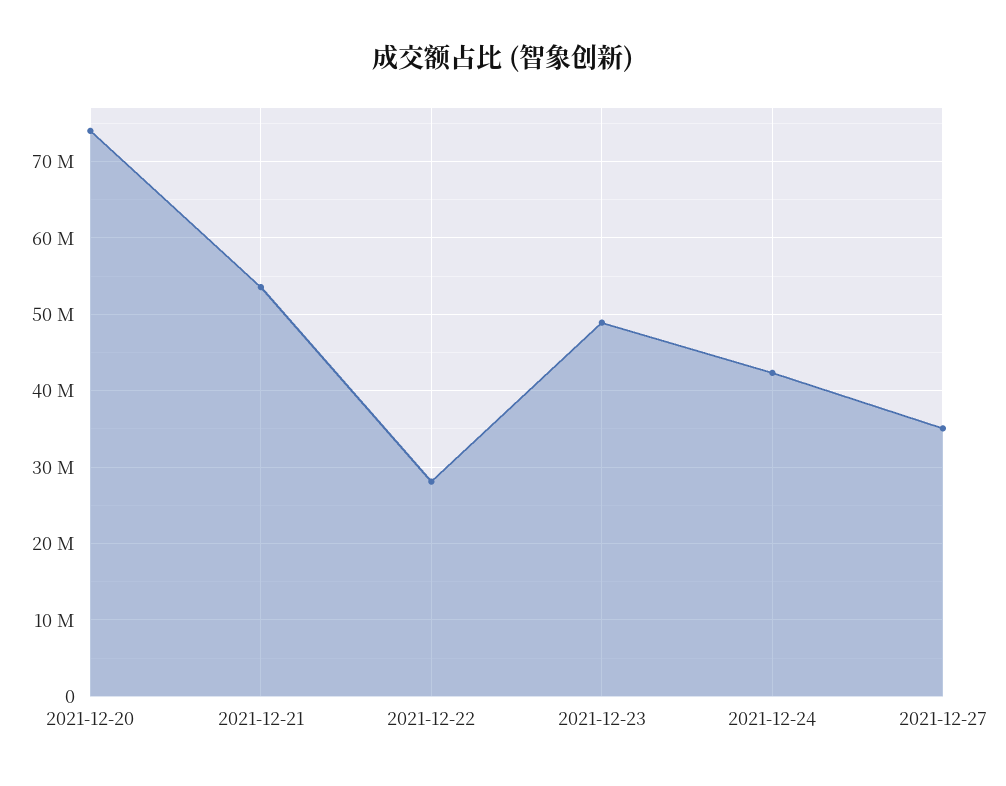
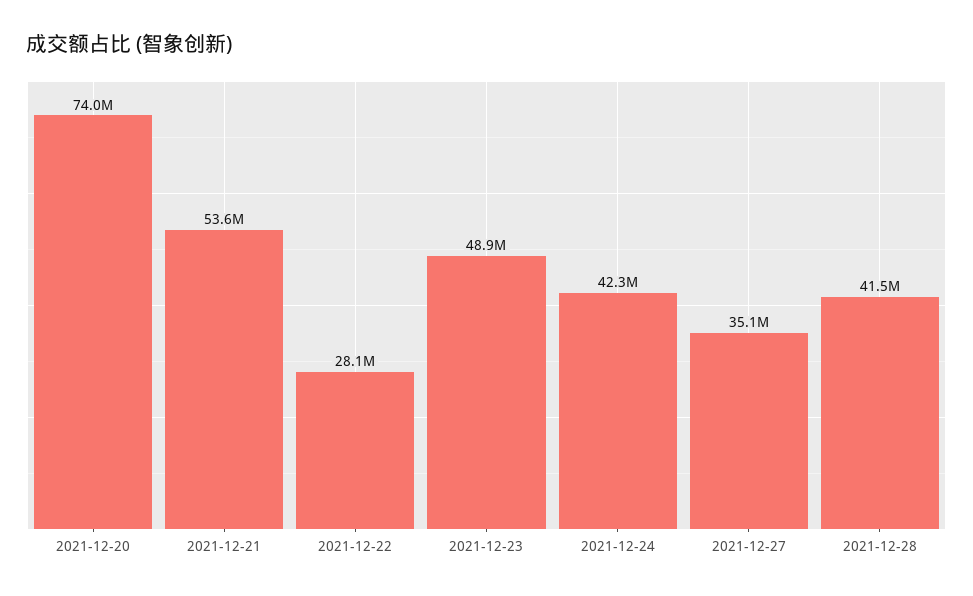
2021-12-28: none -> 41500000

